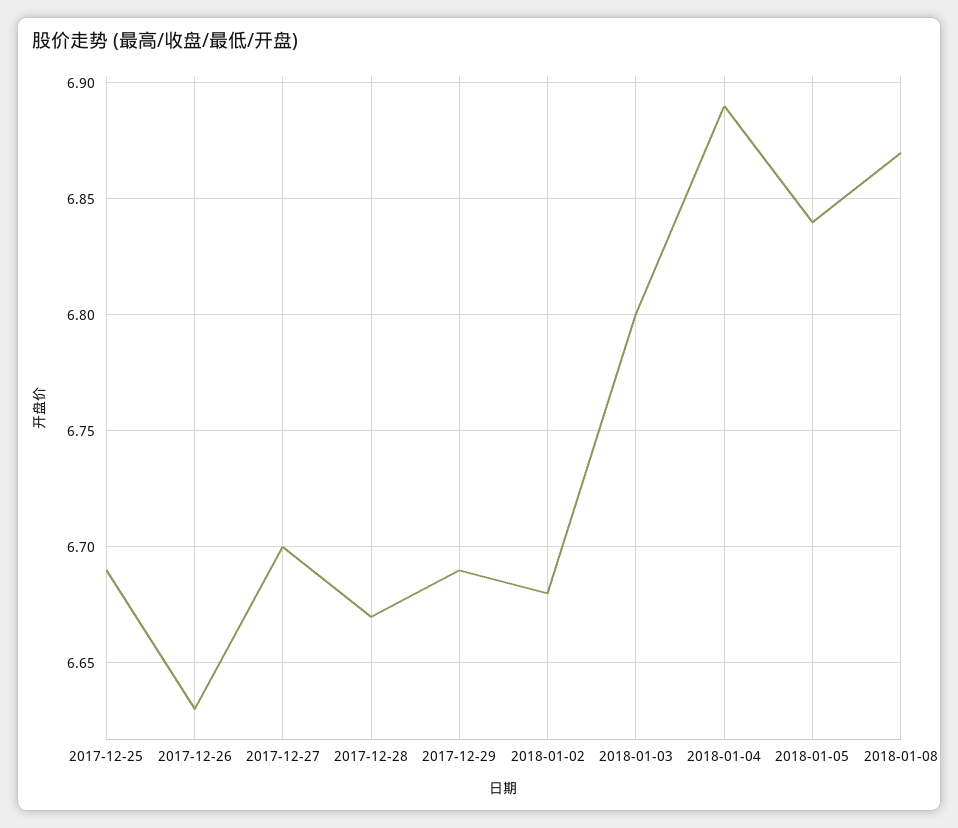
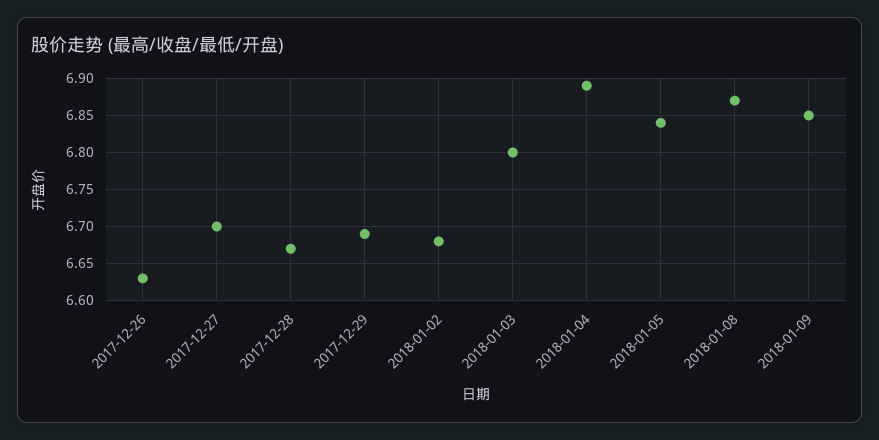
2017-12-25: 6.69 -> none
2018-01-09: none -> 6.85

